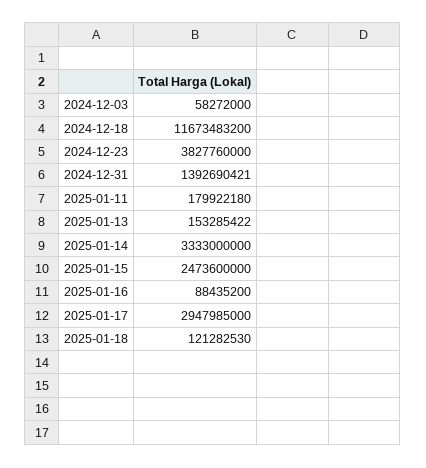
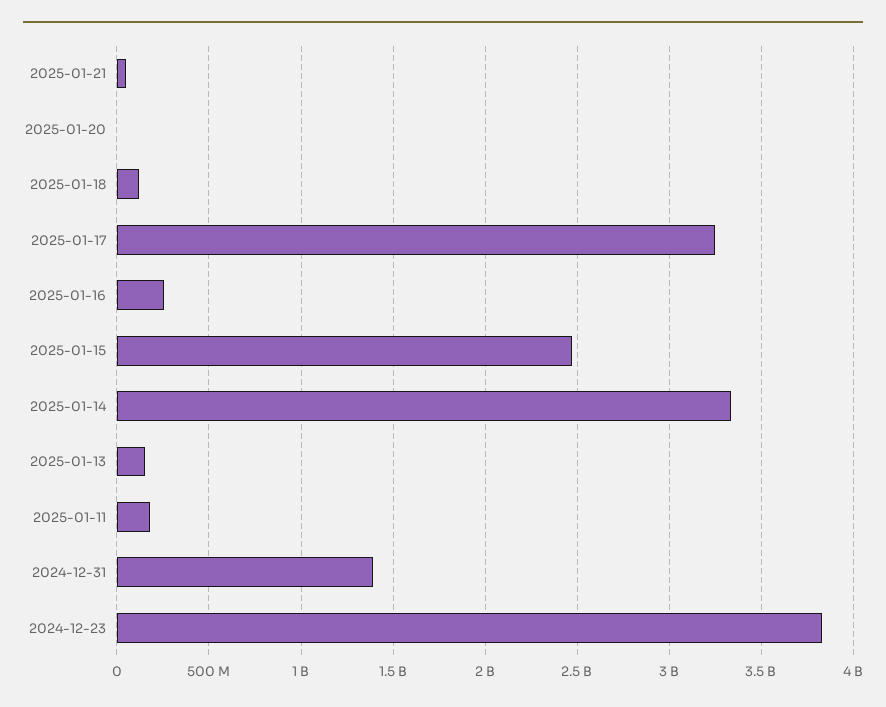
2024-12-03: 58272000 -> none
2024-12-18: 11673483200 -> none
2025-01-16: 88435200 -> 250000000
2025-01-17: 2947985000 -> 3250000000
2025-01-21: none -> 50000000
2025-01-20: none -> 0

